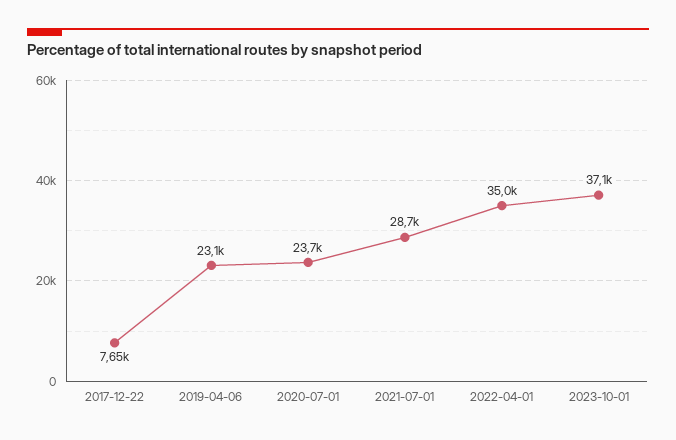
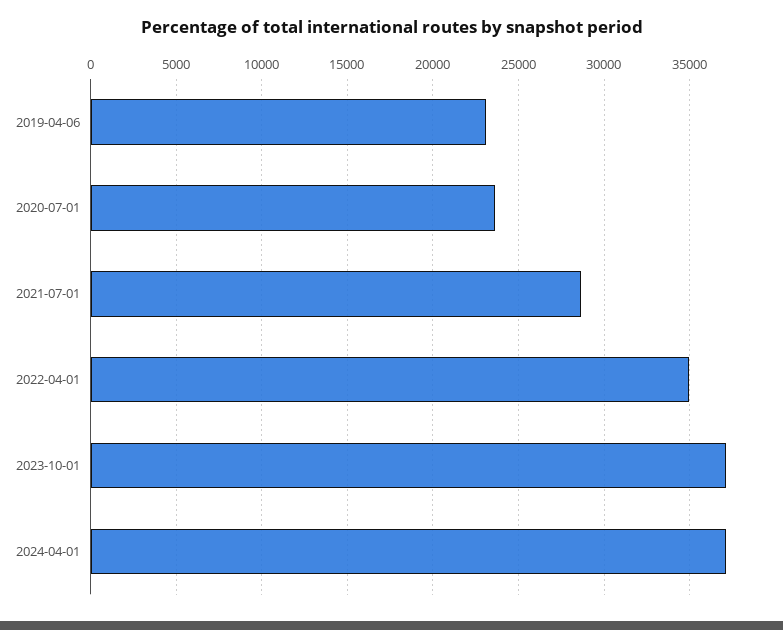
2017-12-22: 7650 -> none
2024-04-01: none -> 37000

